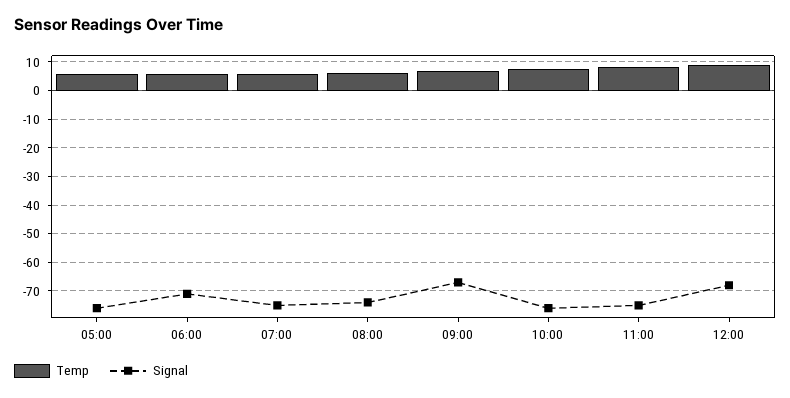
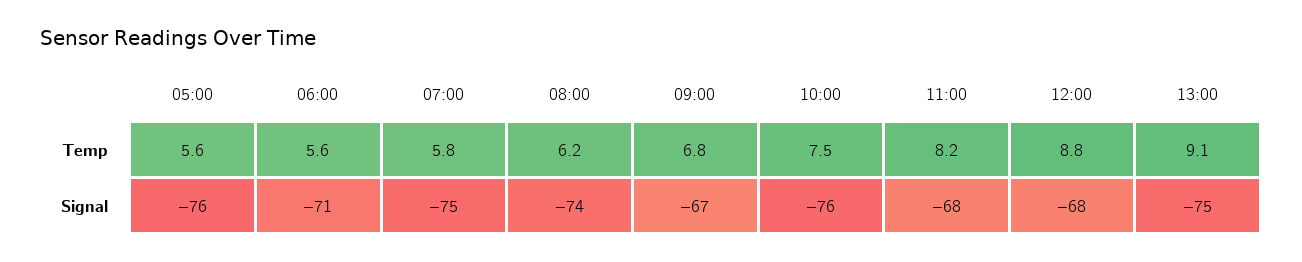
Signal, 11:00: -75 -> -68
Temp, 13:00: none -> 9.1
Signal, 13:00: none -> -75

